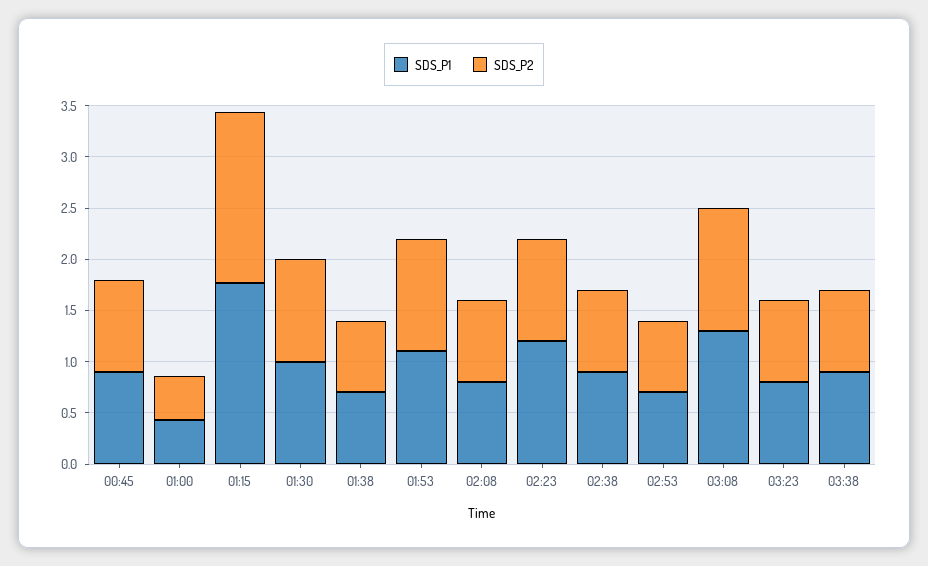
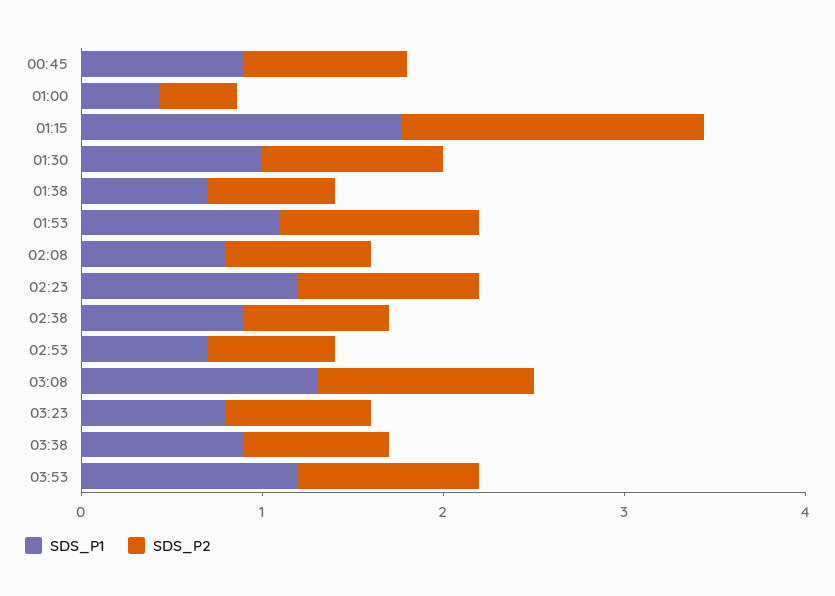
SDS_P1, 03:53: none -> 1.2
SDS_P2, 03:53: none -> 1

